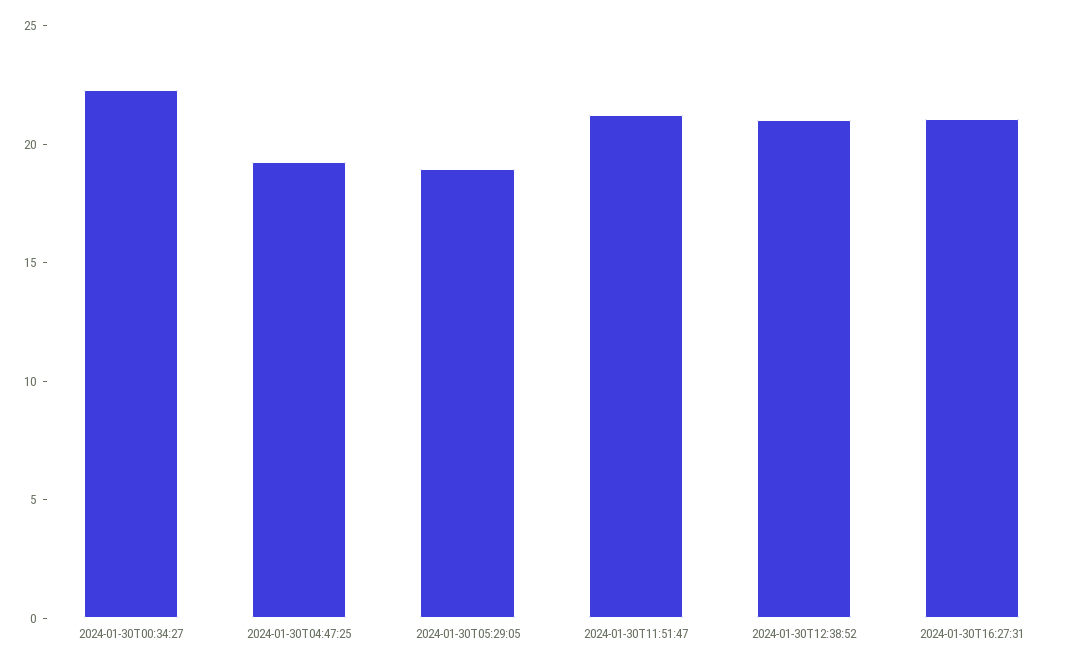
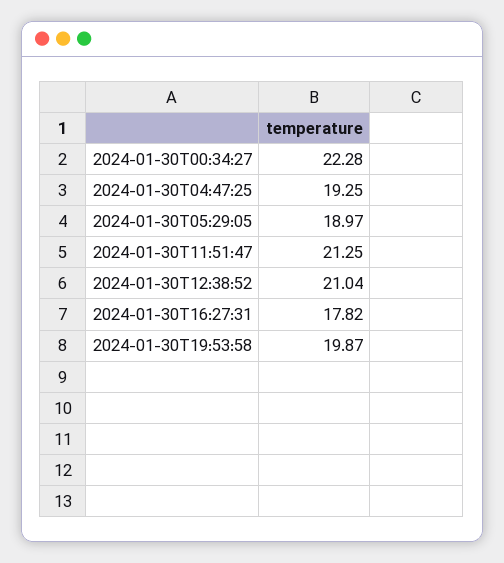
2024-01-30T16:27:31: 21 -> 17.82
2024-01-30T19:53:58: none -> 19.87

